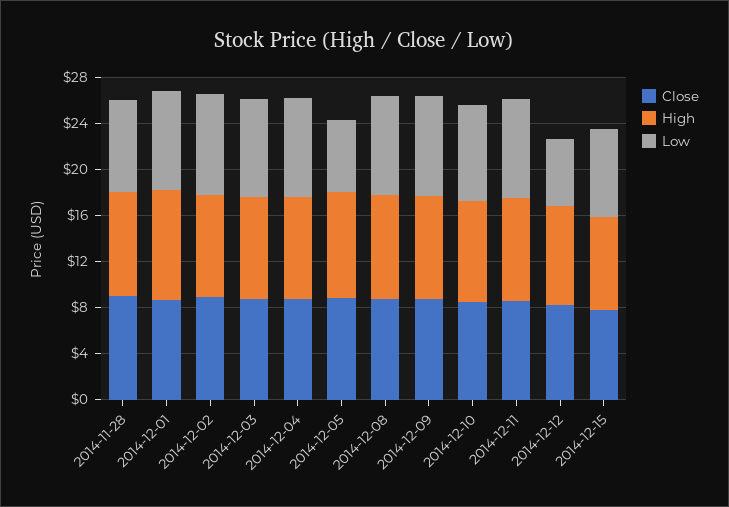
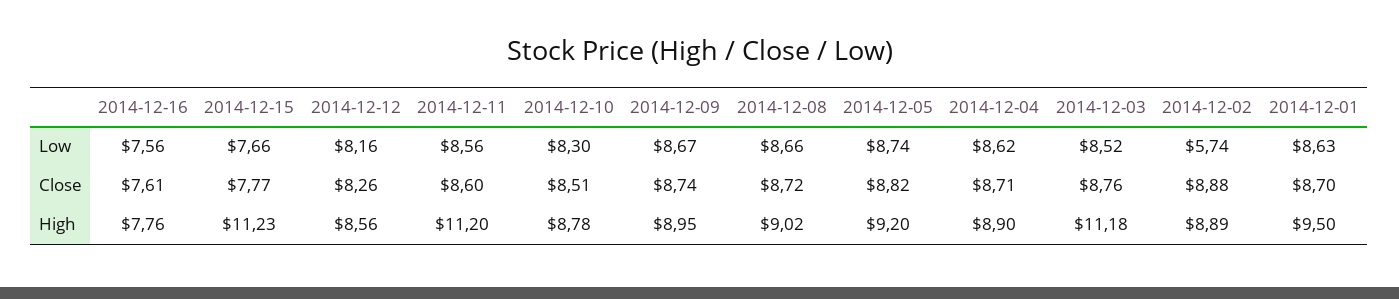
Close, 2014-11-28: 9 -> none
High, 2014-11-28: 9 -> none
Low, 2014-11-28: 8 -> none
Low, 2014-12-02: 9 -> 5.74
High, 2014-12-03: 9 -> 11.18
Low, 2014-12-05: 6 -> 8.74
High, 2014-12-11: 9 -> 11.2
Low, 2014-12-12: 6 -> 8.16
High, 2014-12-15: 8 -> 11.23
Low, 2014-12-16: none -> 7.56
Close, 2014-12-16: none -> 7.61
High, 2014-12-16: none -> 7.76

